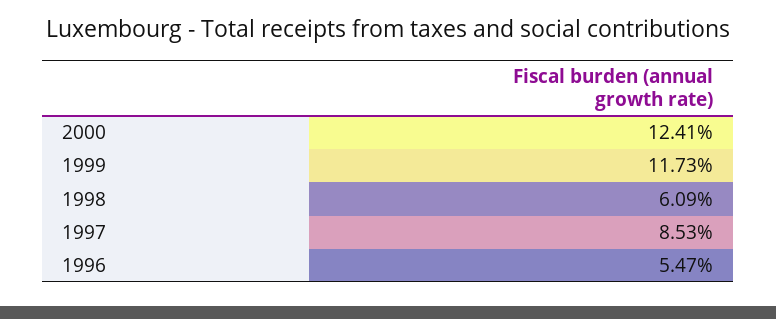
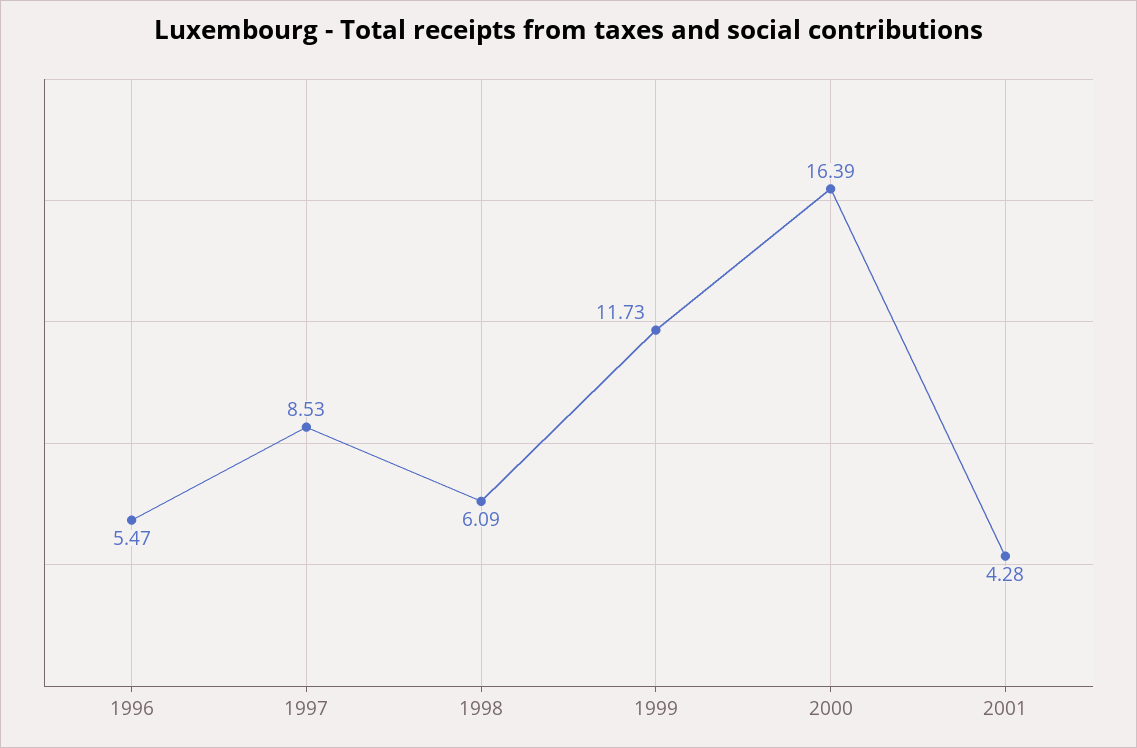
2000: 12.41 -> 16.39
2001: none -> 4.28

